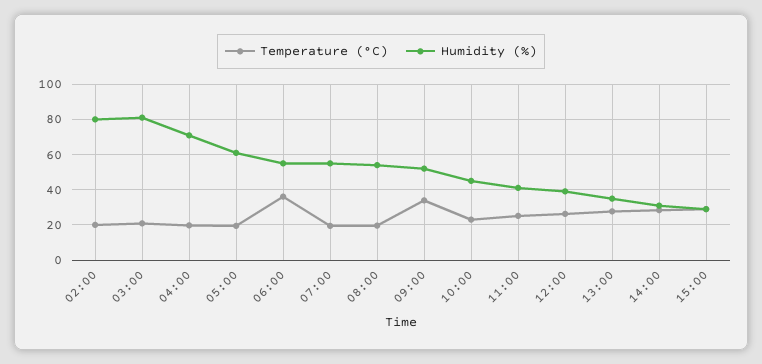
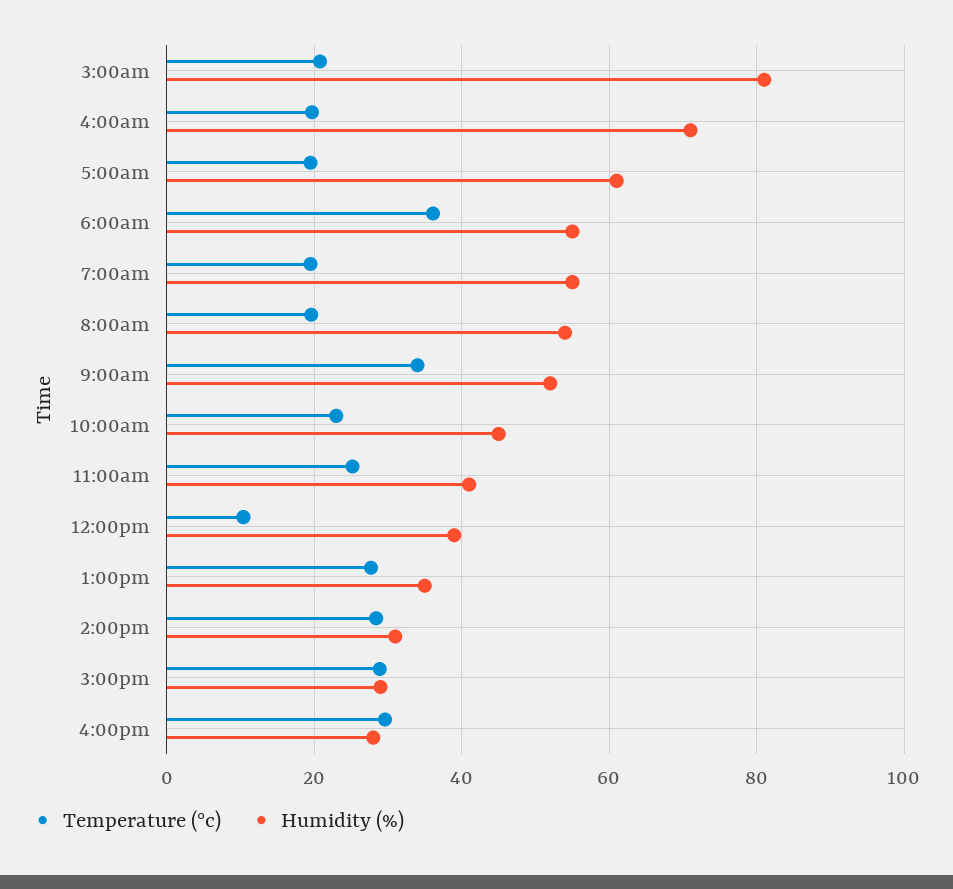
Temperature (°C), 02:00: 20 -> none
Humidity (%), 02:00: 80 -> none
Temperature (°C), 12:00: 25 -> 10
Temperature (°C), 4:00pm: none -> 30
Humidity (%), 4:00pm: none -> 28

